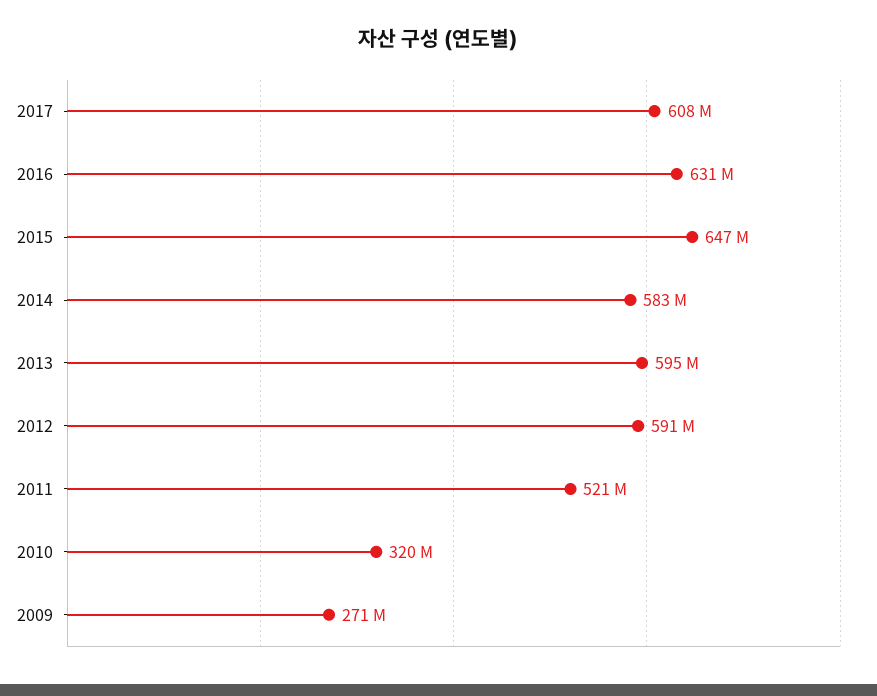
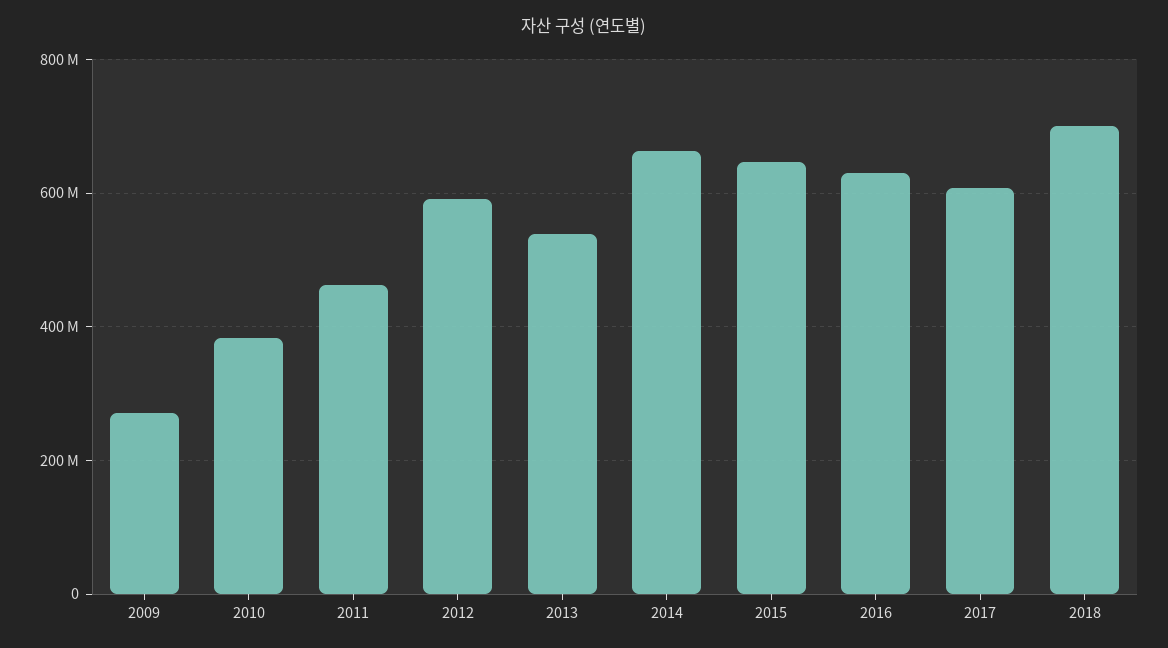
2014: 583000000 -> 660000000
2013: 595000000 -> 540000000
2011: 521000000 -> 460000000
2010: 320000000 -> 380000000
2018: none -> 700000000

